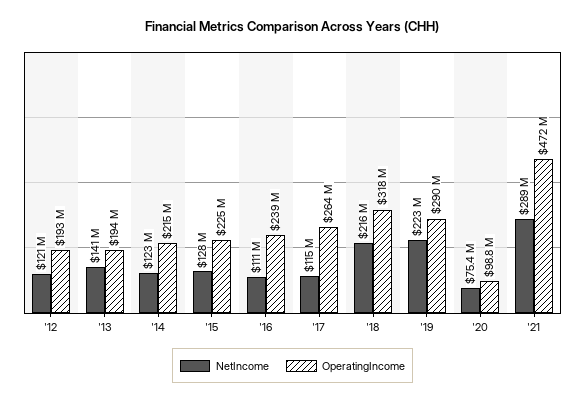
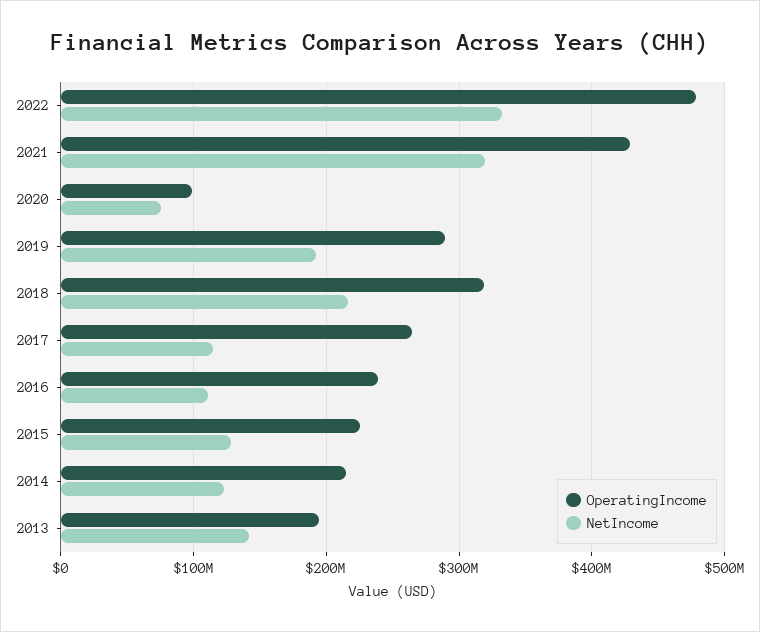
NetIncome, '12: 121000000 -> none
OperatingIncome, '12: 193000000 -> none
NetIncome, '19: 223000000 -> 190000000
NetIncome, '21: 289000000 -> 320000000
OperatingIncome, '21: 472000000 -> 430000000
OperatingIncome, 2022: none -> 480000000
NetIncome, 2022: none -> 330000000

